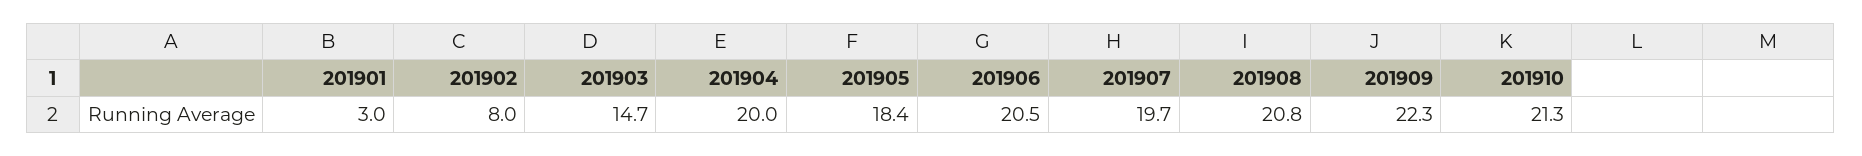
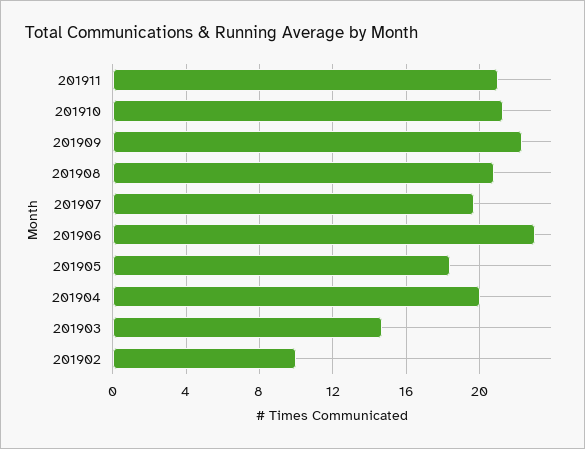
201901: 3 -> none
201902: 8 -> 10
201906: 20.5 -> 23
201911: none -> 21

